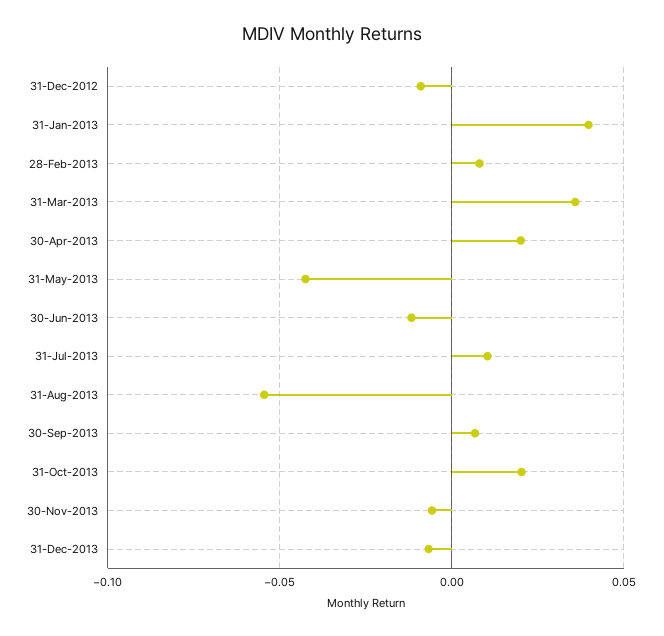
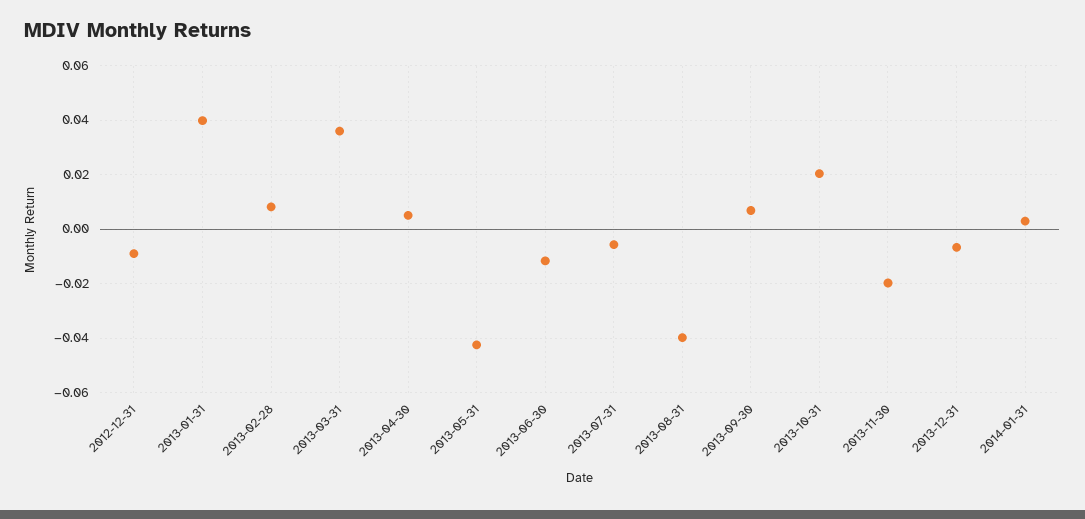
30-Apr-2013: 0.02 -> 0.005
31-Jul-2013: 0.01 -> -0.005
31-Aug-2013: -0.055 -> -0.04
30-Nov-2013: -0.005 -> -0.02
2014-01-31: none -> 0.0025

